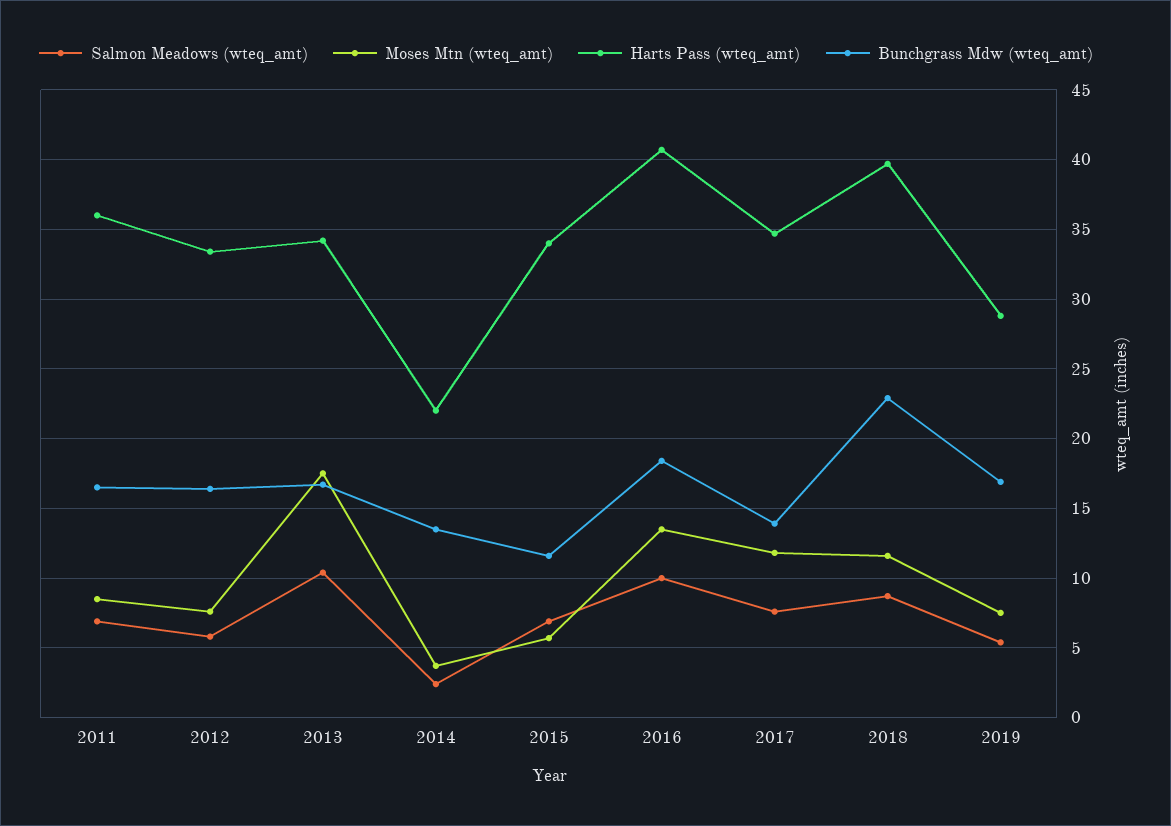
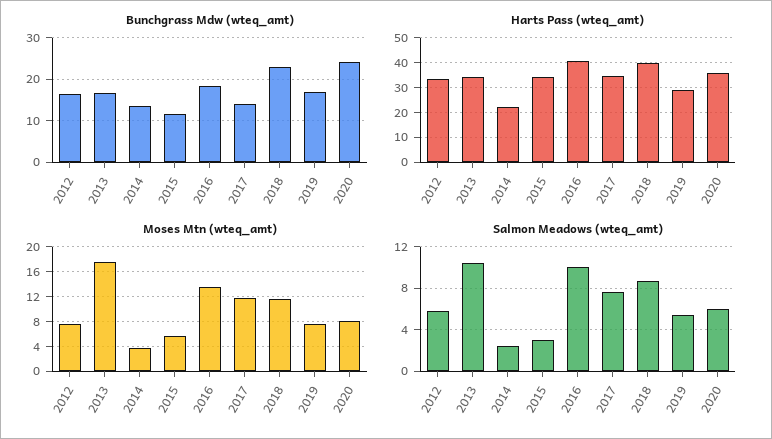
Salmon Meadows (wteq_amt), 2011: 7 -> none
Moses Mtn (wteq_amt), 2011: 8.5 -> none
Harts Pass (wteq_amt), 2011: 36 -> none
Bunchgrass Mdw (wteq_amt), 2011: 16.5 -> none
Salmon Meadows (wteq_amt), 2015: 7 -> 3
Bunchgrass Mdw (wteq_amt), 2020: none -> 24
Harts Pass (wteq_amt), 2020: none -> 35
Moses Mtn (wteq_amt), 2020: none -> 8
Salmon Meadows (wteq_amt), 2020: none -> 6

